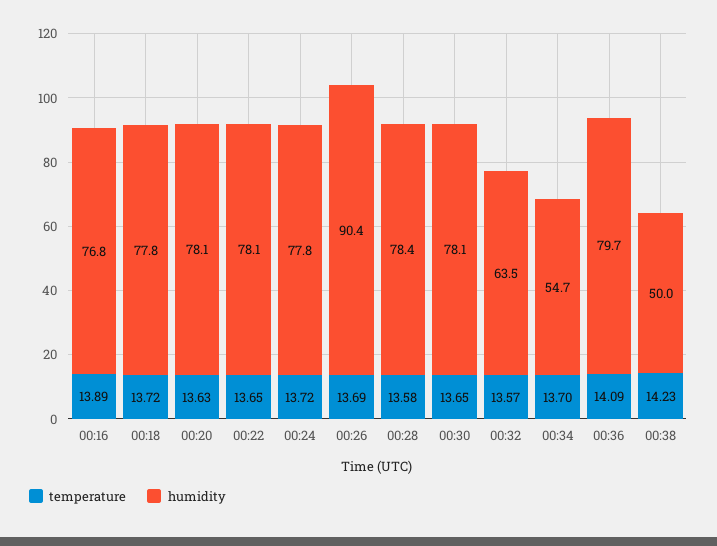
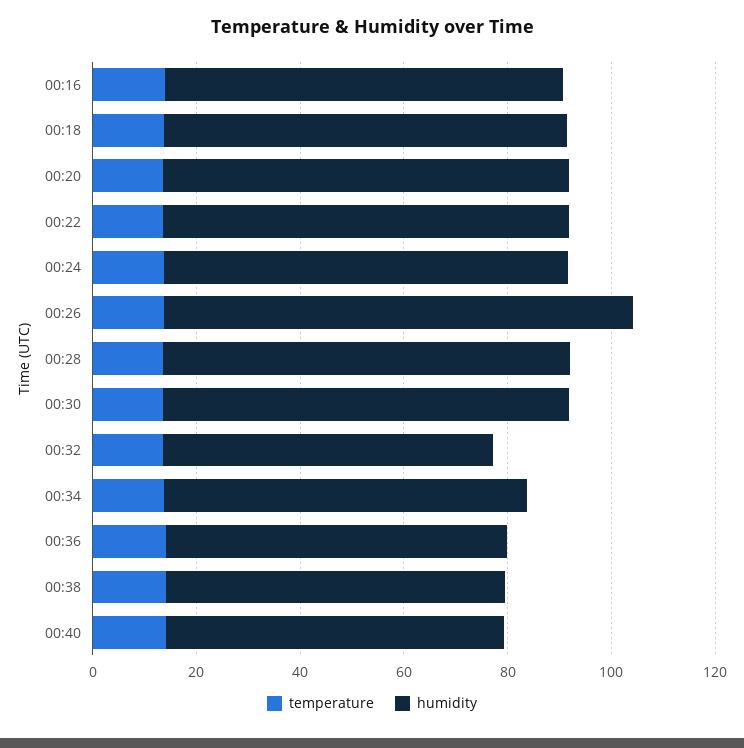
humidity, 00:34: 54.7 -> 70
humidity, 00:36: 79.7 -> 65
humidity, 00:38: 50 -> 65
temperature, 00:40: none -> 15
humidity, 00:40: none -> 65

